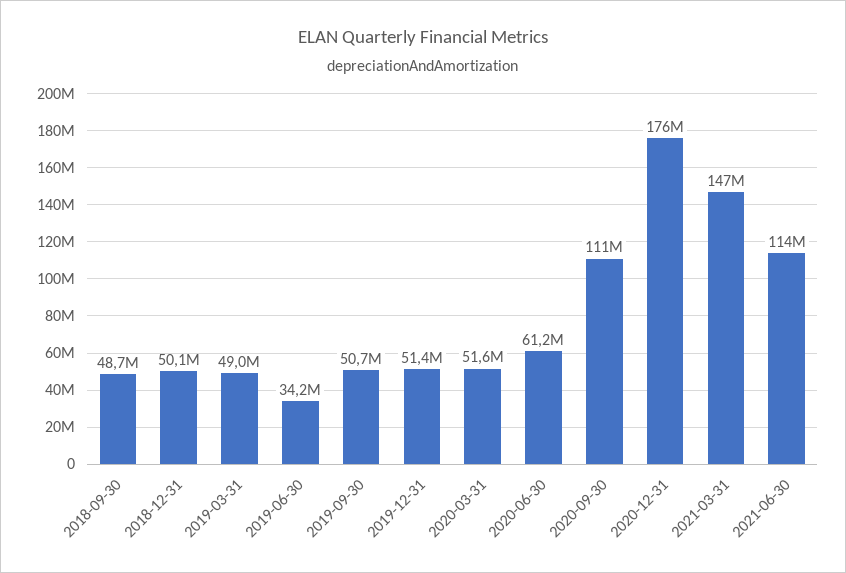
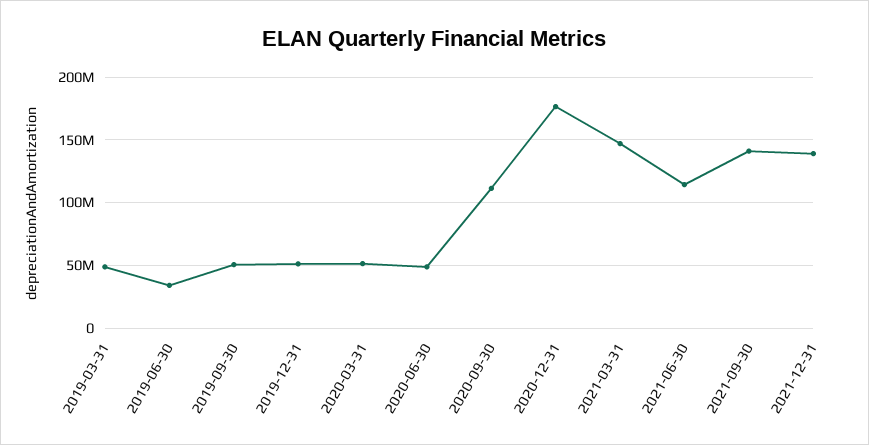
2018-09-30: 48700000 -> none
2018-12-31: 50100000 -> none
2020-06-30: 61200000 -> 50000000
2021-09-30: none -> 140000000
2021-12-31: none -> 140000000

